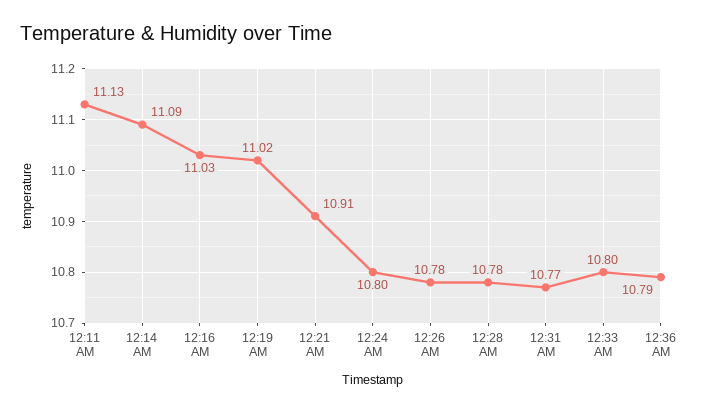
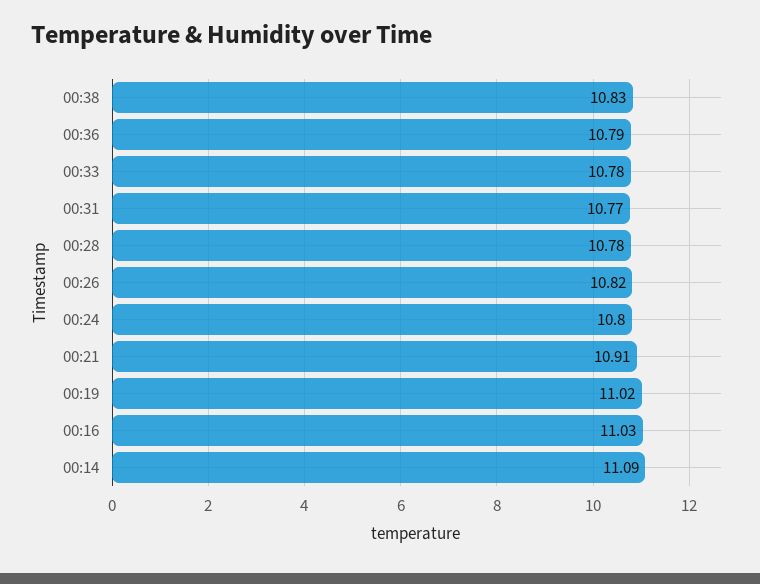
12:11 AM: 11.13 -> none
12:26 AM: 10.78 -> 10.82
12:33 AM: 10.8 -> 10.78
00:38: none -> 10.83

